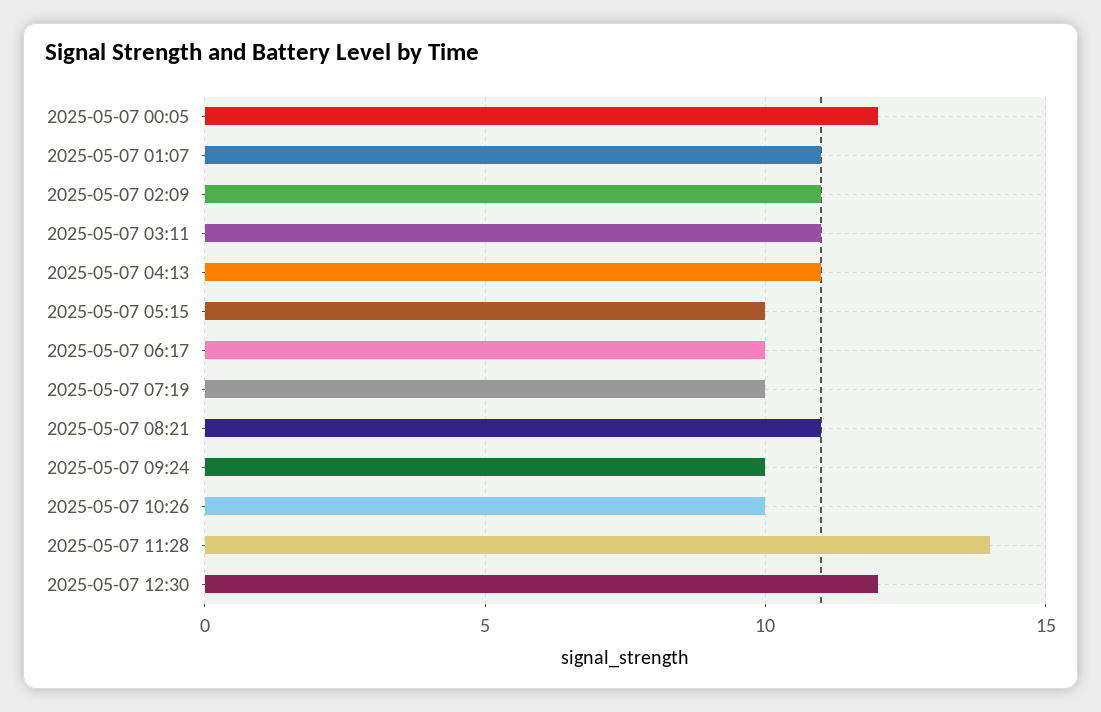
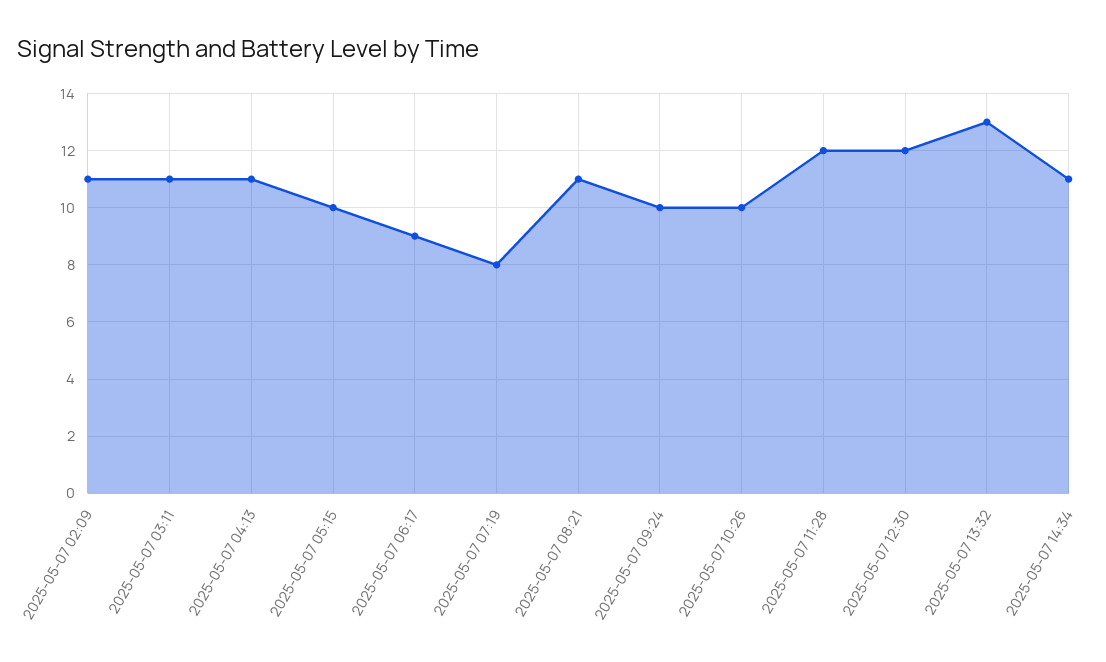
2025-05-07 00:05: 12 -> none
2025-05-07 01:07: 11 -> none
2025-05-07 06:17: 10 -> 9
2025-05-07 07:19: 10 -> 8
2025-05-07 11:28: 14 -> 12
2025-05-07 13:32: none -> 13
2025-05-07 14:34: none -> 11

